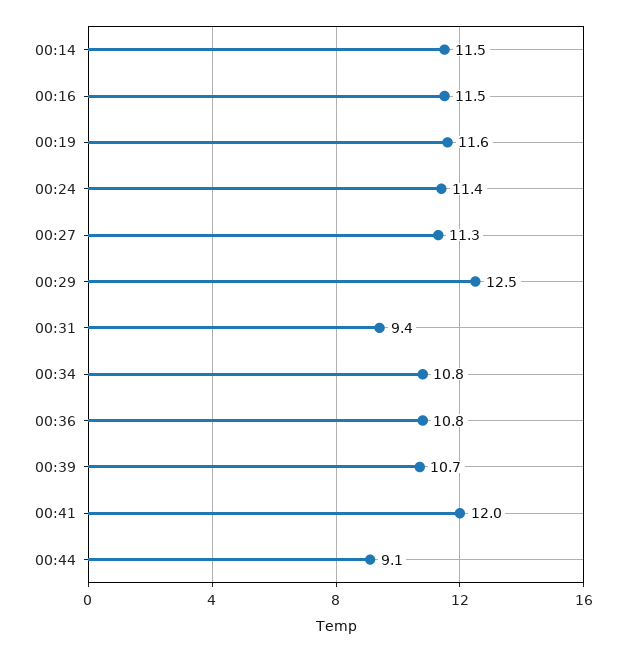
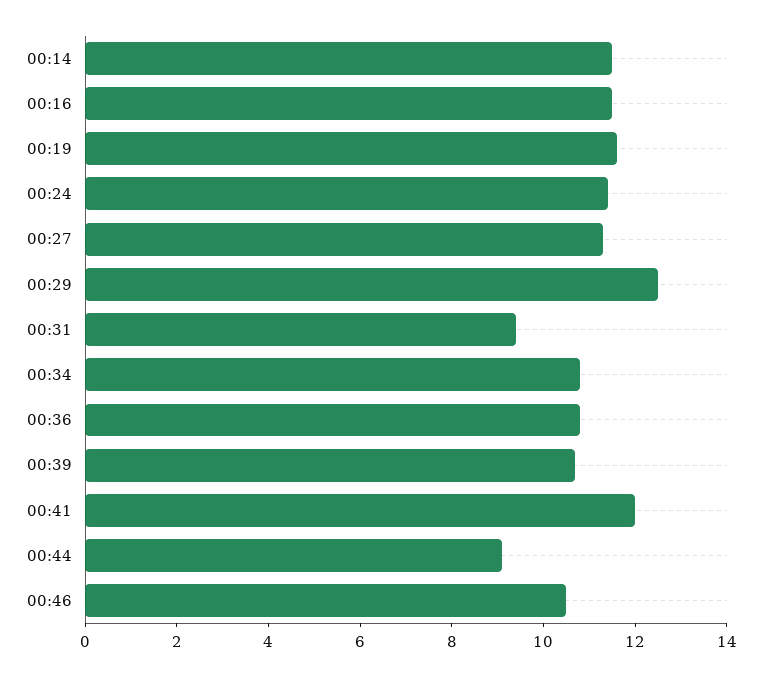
00:46: none -> 10.5

